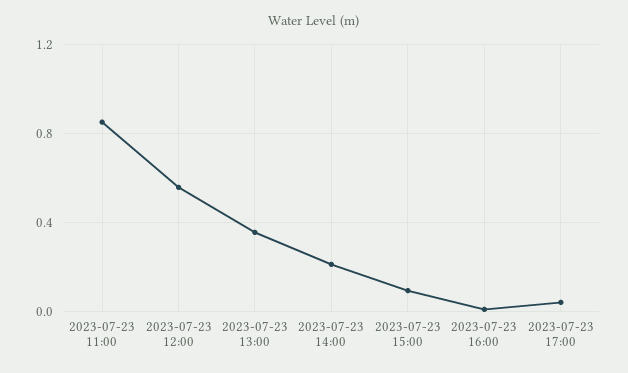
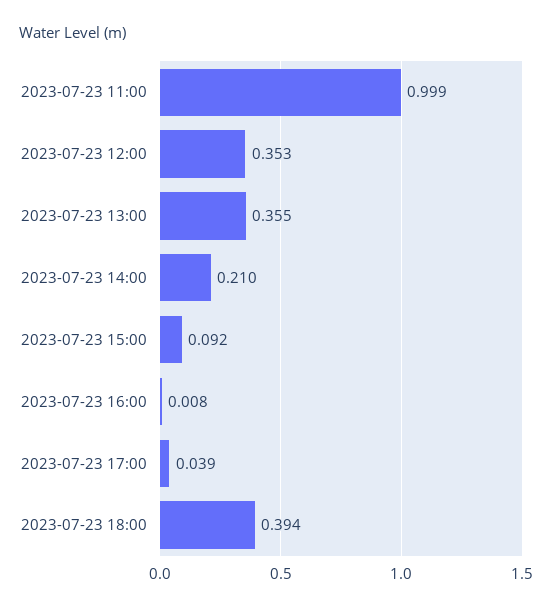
2023-07-23 11:00: 0.85 -> 0.999
2023-07-23 12:00: 0.55 -> 0.353
2023-07-23 18:00: none -> 0.394

